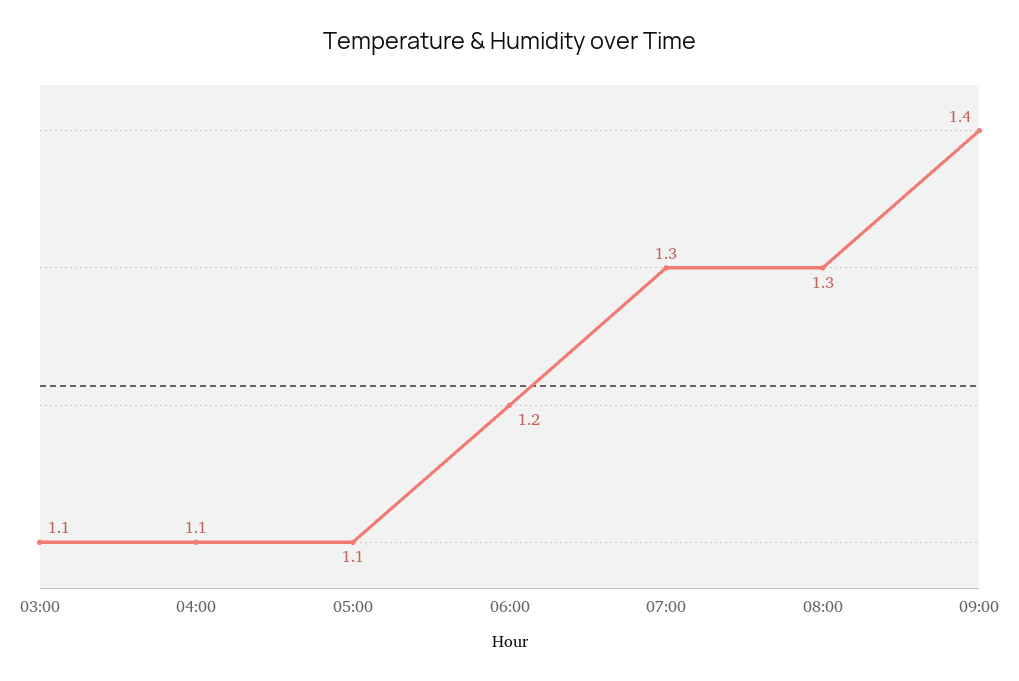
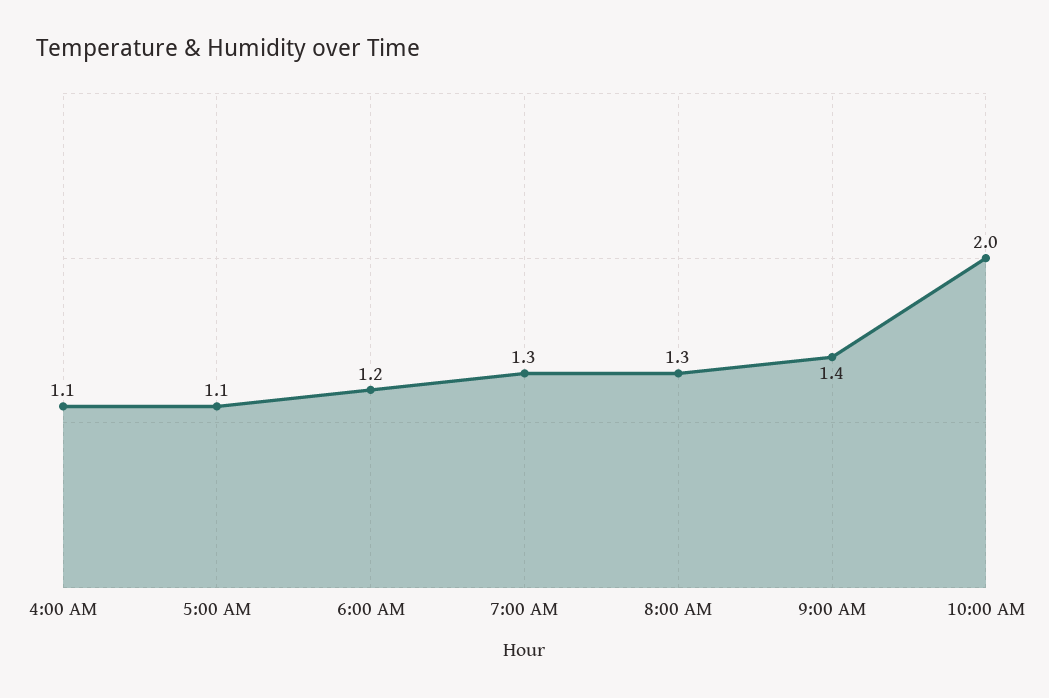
03:00: 1.1 -> none
10:00 AM: none -> 2

